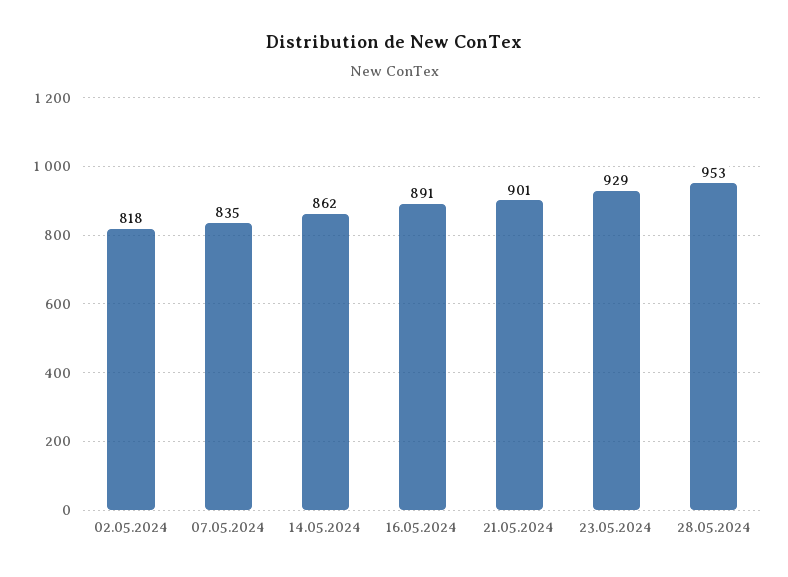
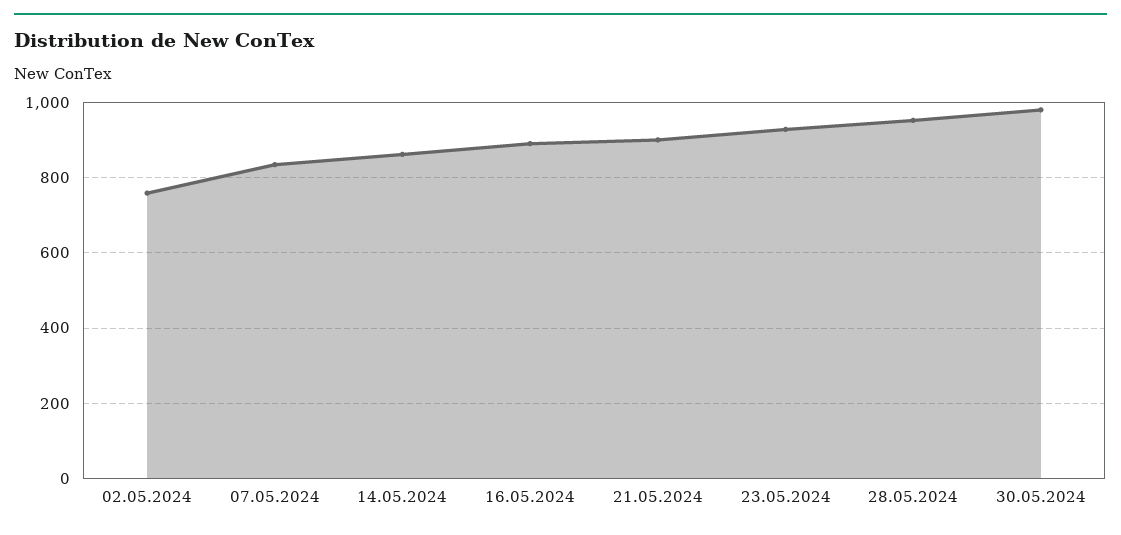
02.05.2024: 818 -> 760
30.05.2024: none -> 980

